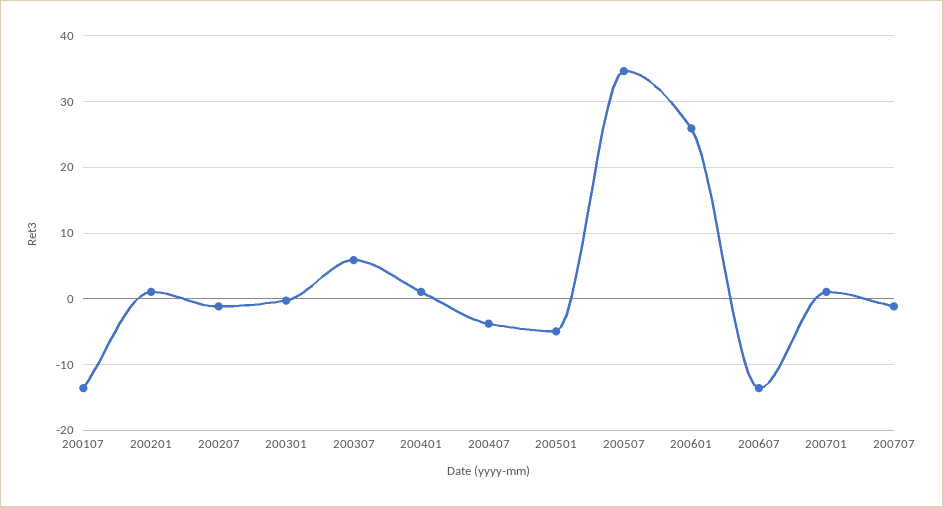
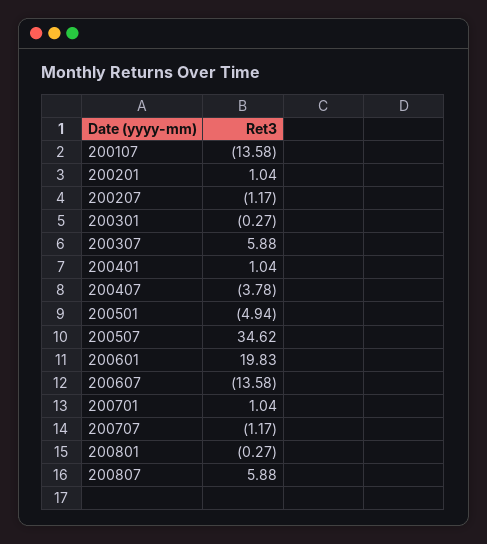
200601: 26 -> 19.83
200801: none -> -0.27
200807: none -> 5.88

